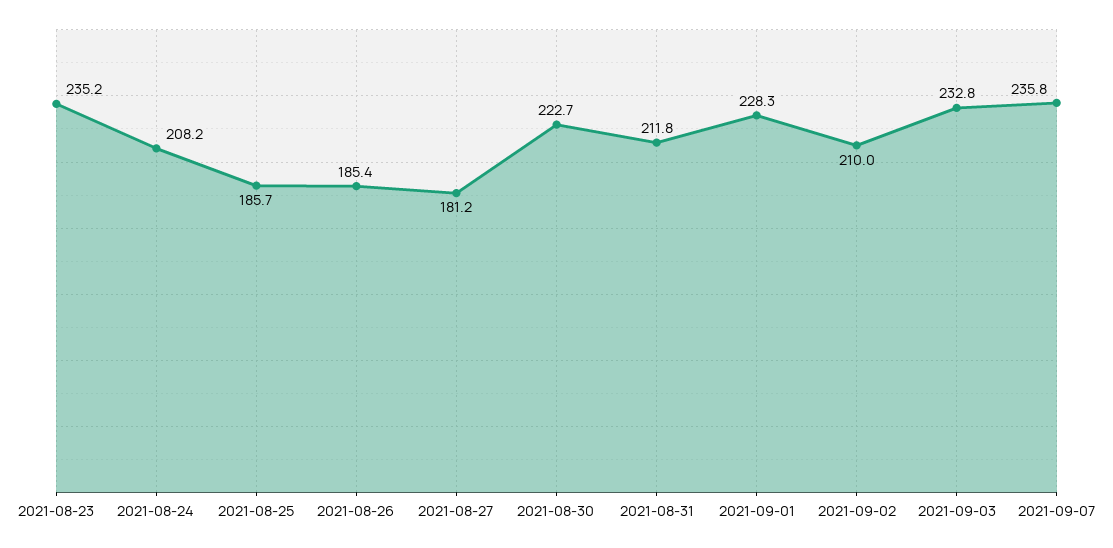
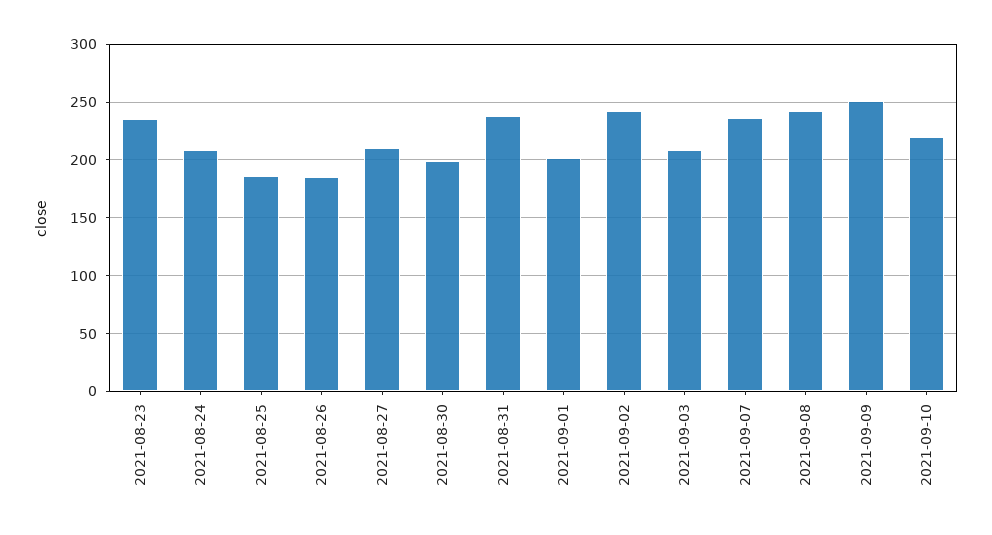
2021-08-27: 181.2 -> 210
2021-08-30: 222.7 -> 200
2021-08-31: 211.8 -> 240
2021-09-01: 228.3 -> 200
2021-09-02: 210 -> 240
2021-09-03: 232.8 -> 210
2021-09-08: none -> 240
2021-09-09: none -> 250
2021-09-10: none -> 220

